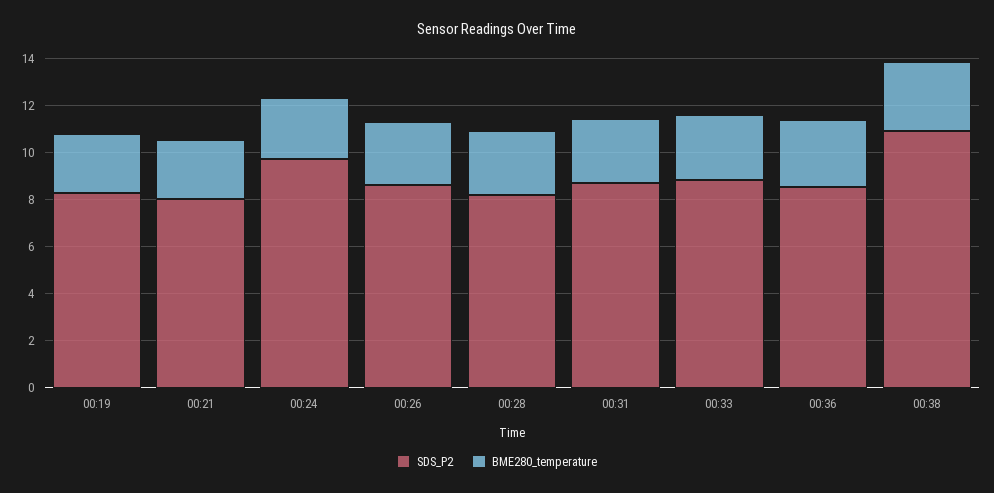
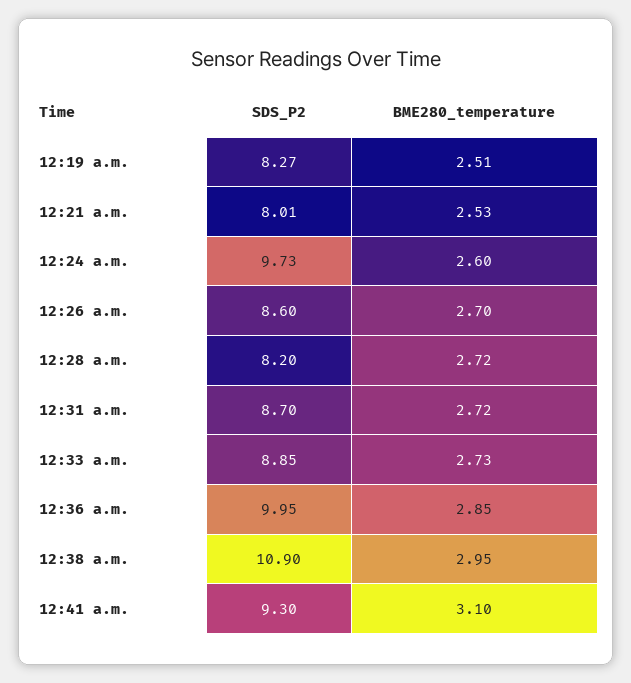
SDS_P2, 00:36: 8.5 -> 9.95
SDS_P2, 12:41 a.m.: none -> 9.3
BME280_temperature, 12:41 a.m.: none -> 3.1

